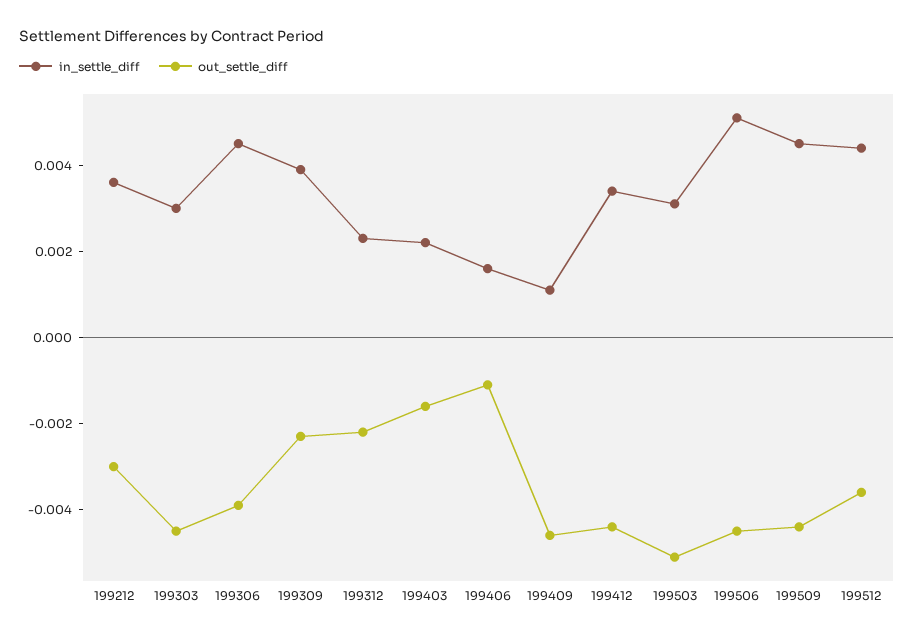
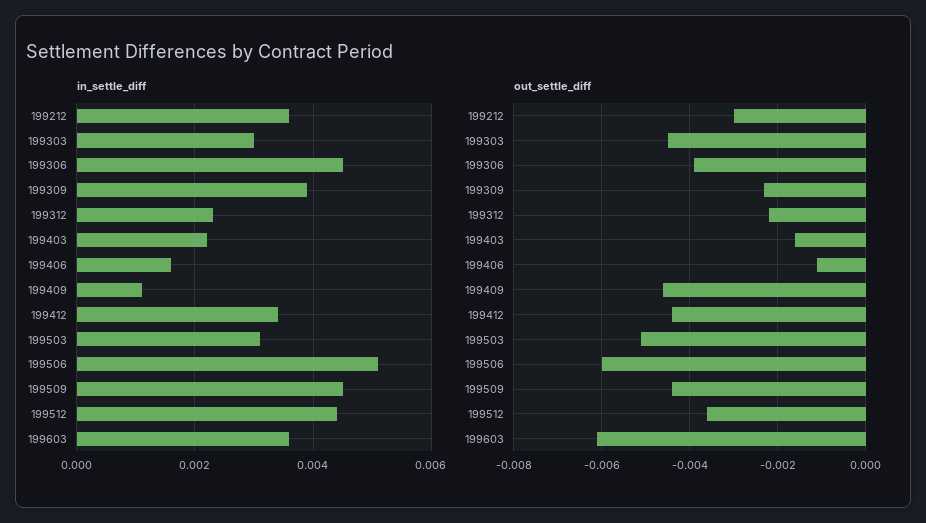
out_settle_diff, 199506: -0.0045 -> -0.006
in_settle_diff, 199603: none -> 0.0035
out_settle_diff, 199603: none -> -0.006

